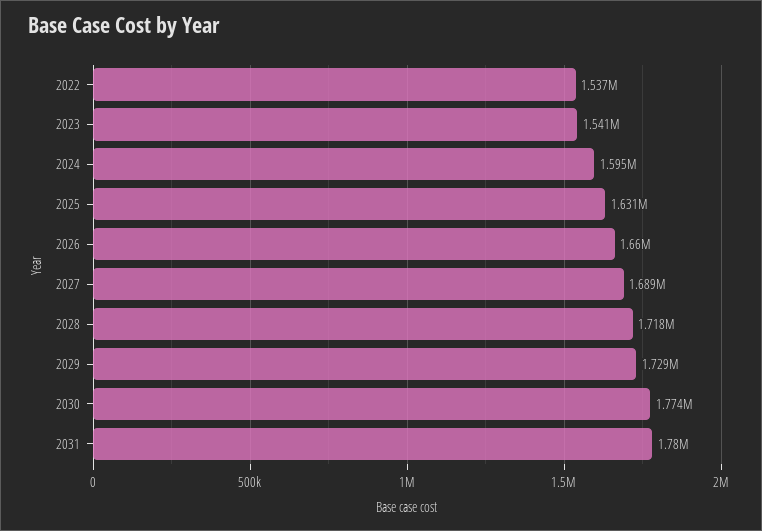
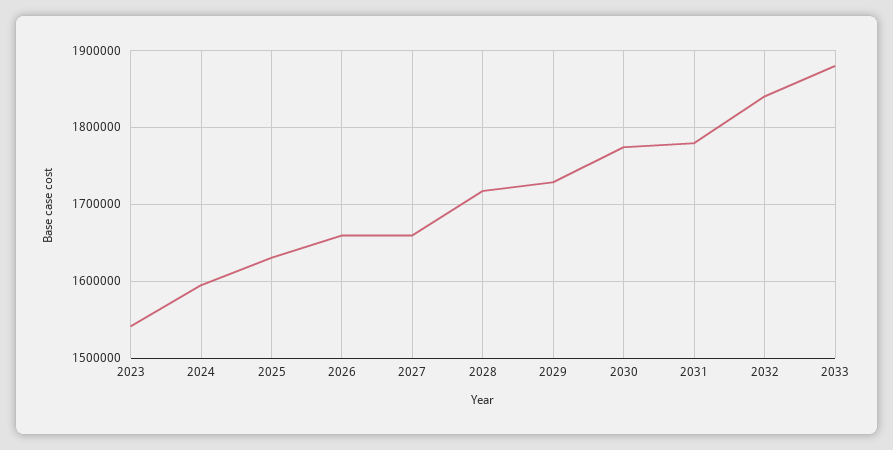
2022: 1537000 -> none
2027: 1689000 -> 1660000
2032: none -> 1840000
2033: none -> 1880000

